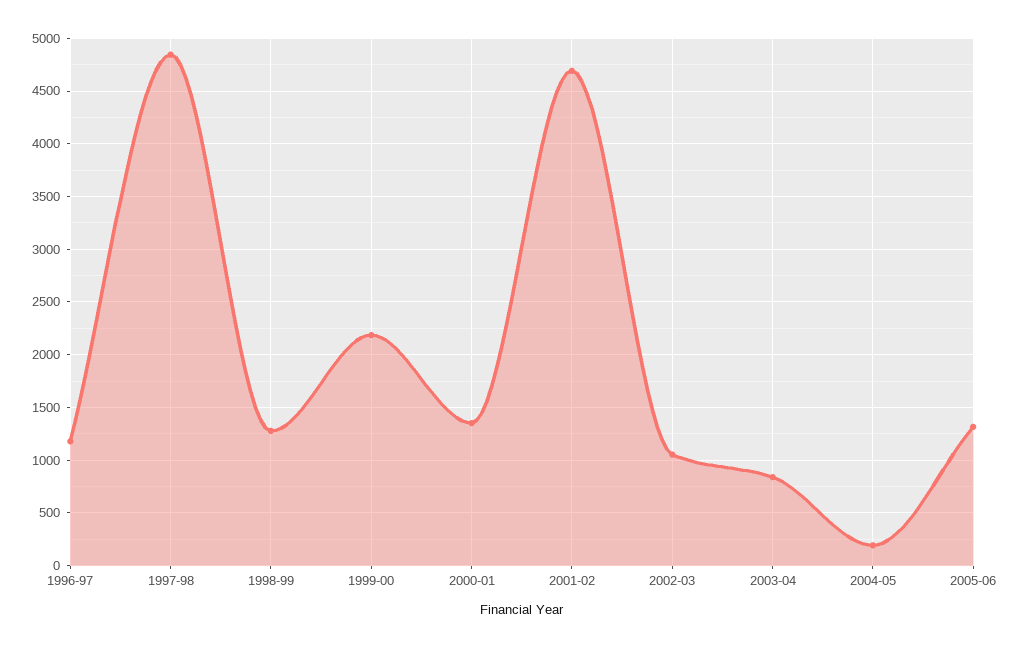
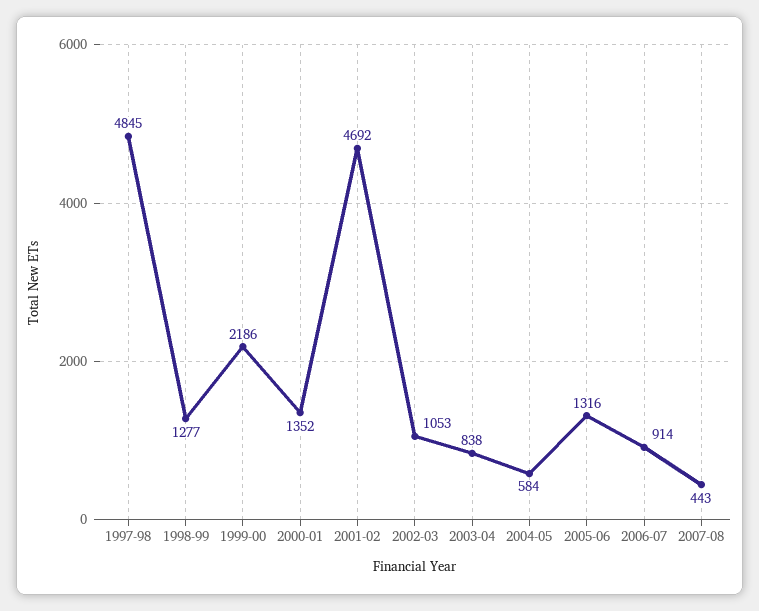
1996-97: 1200 -> none
2004-05: 200 -> 584
2006-07: none -> 914
2007-08: none -> 443

